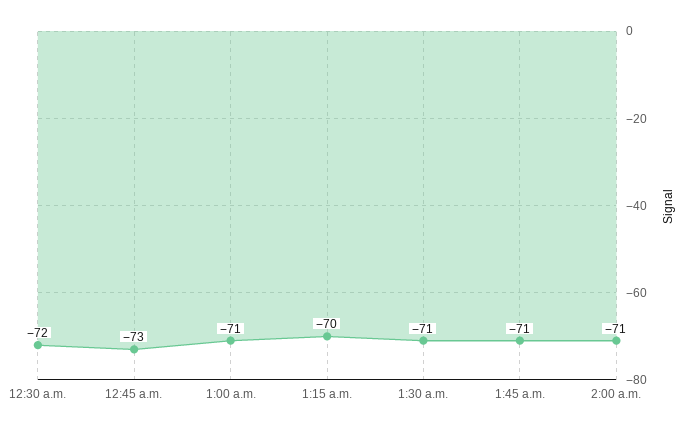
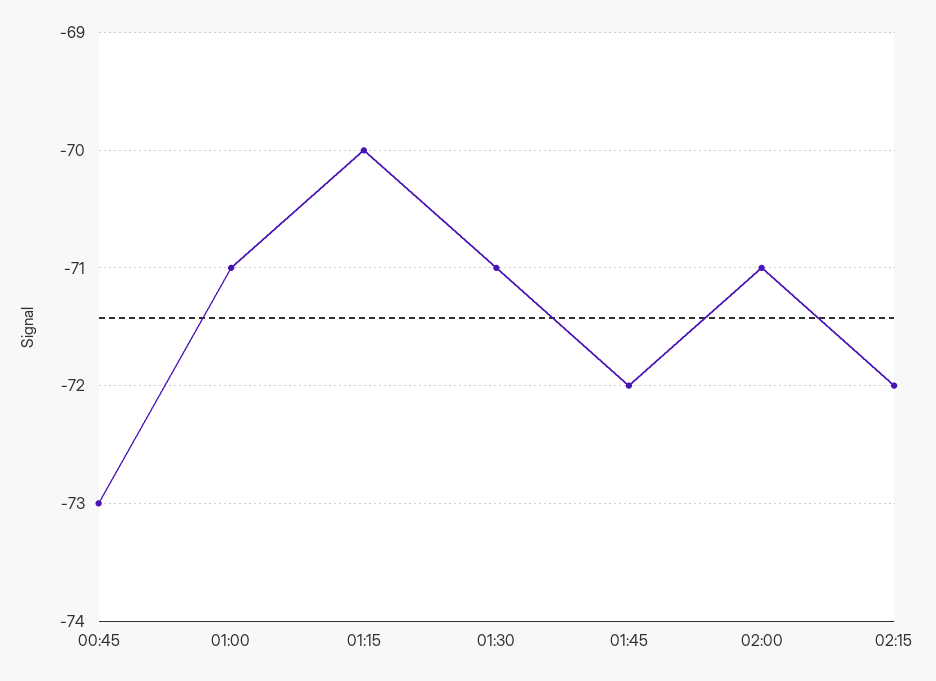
12:30 a.m.: -72 -> none
1:45 a.m.: -71 -> -72
02:15: none -> -72

